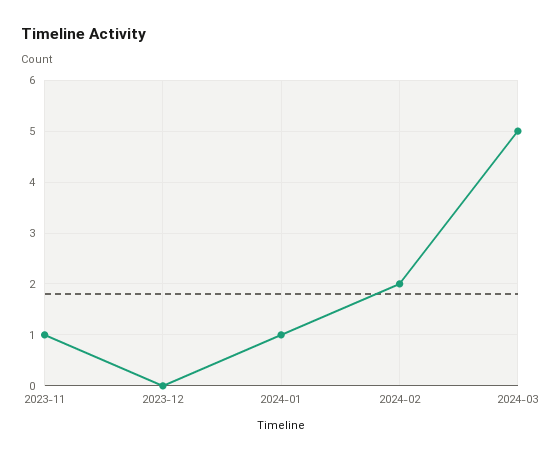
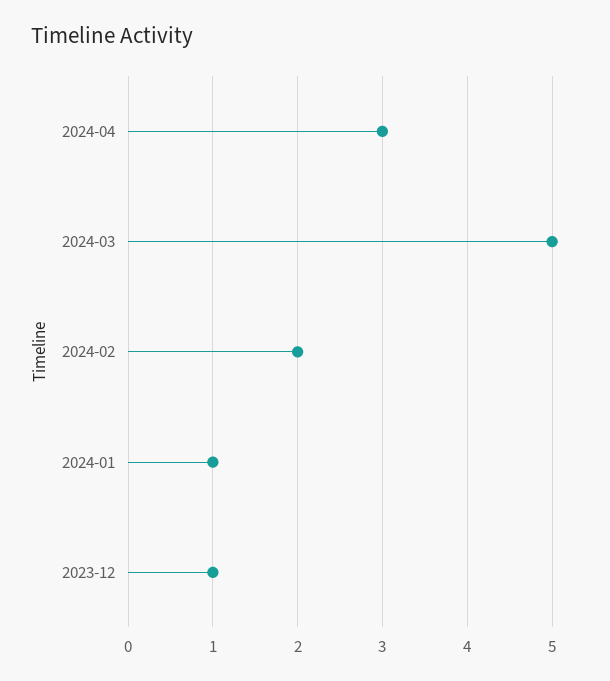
2023-11: 1 -> none
2023-12: 0 -> 1
2024-04: none -> 3

